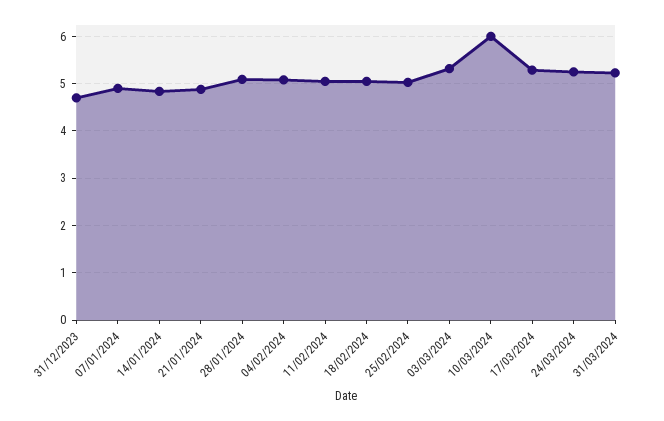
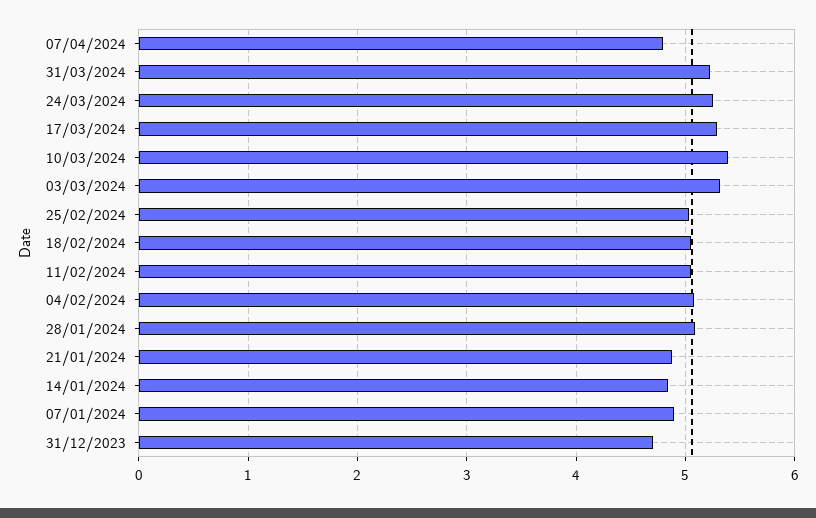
10/03/2024: 6 -> 5.4
07/04/2024: none -> 4.8

